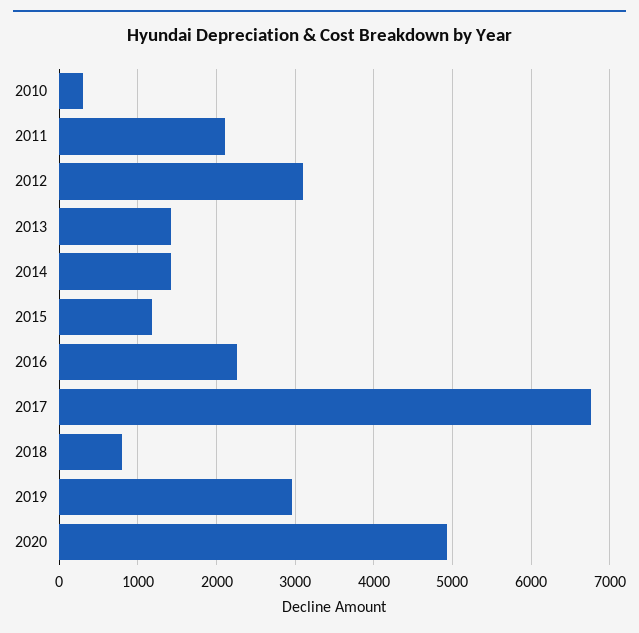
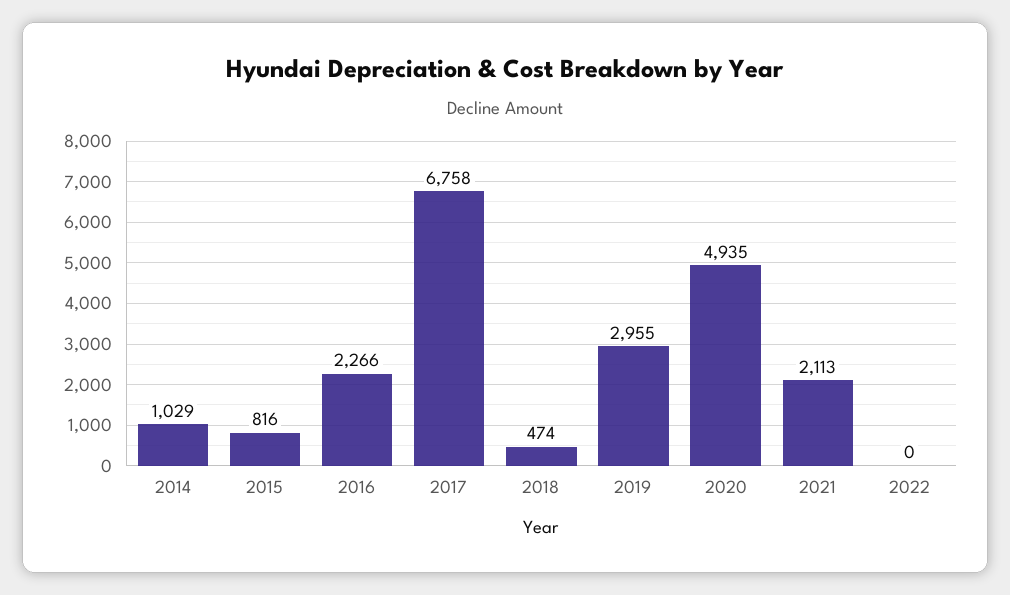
2010: 300 -> none
2011: 2100 -> none
2012: 3100 -> none
2013: 1400 -> none
2014: 1400 -> 1029
2015: 1200 -> 816
2018: 800 -> 474
2021: none -> 2113
2022: none -> 0

